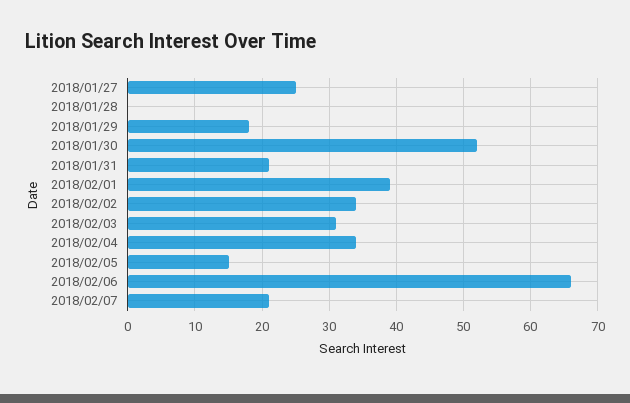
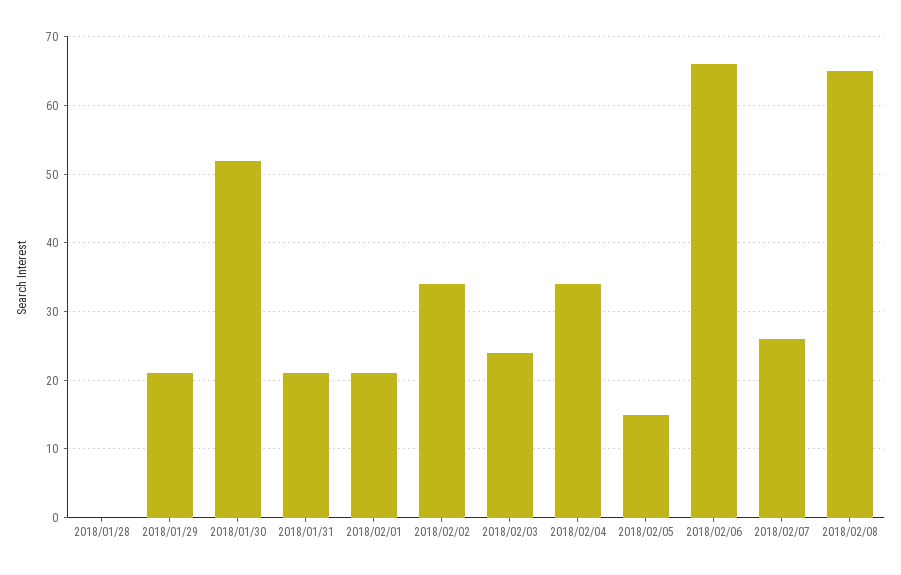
2018/01/27: 25 -> none
2018/01/29: 18 -> 21
2018/02/01: 39 -> 21
2018/02/03: 31 -> 24
2018/02/07: 21 -> 26
2018/02/08: none -> 65

